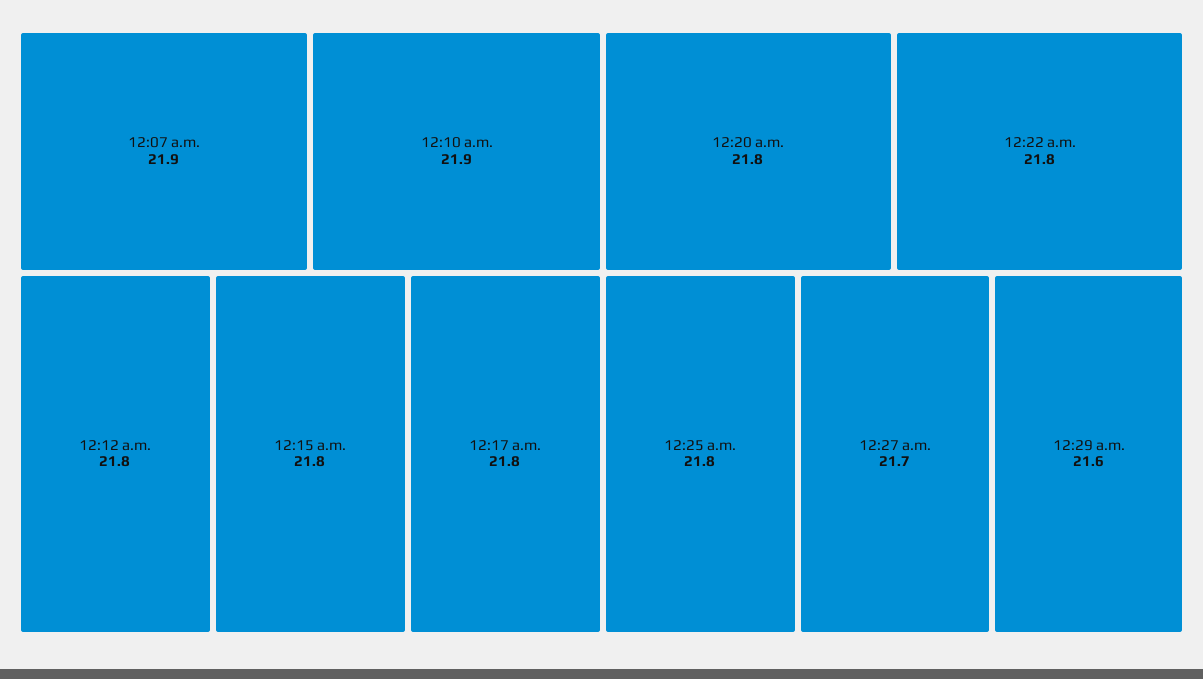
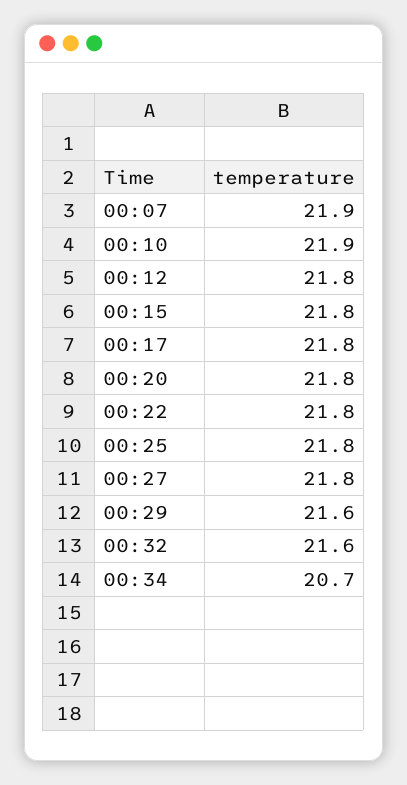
12:27 a.m.: 21.7 -> 21.8
00:32: none -> 21.6
00:34: none -> 20.7

